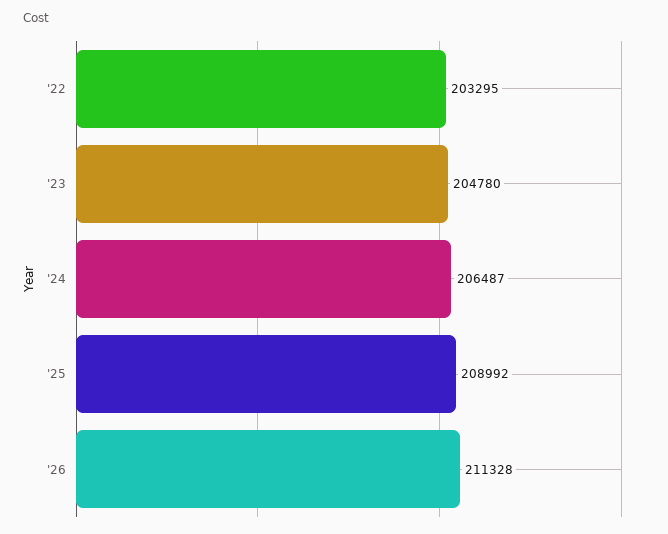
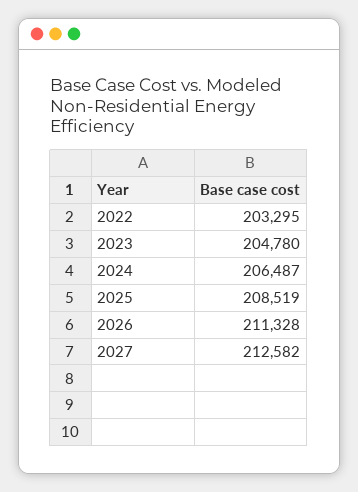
'25: 208992 -> 208519
2027: none -> 212582

